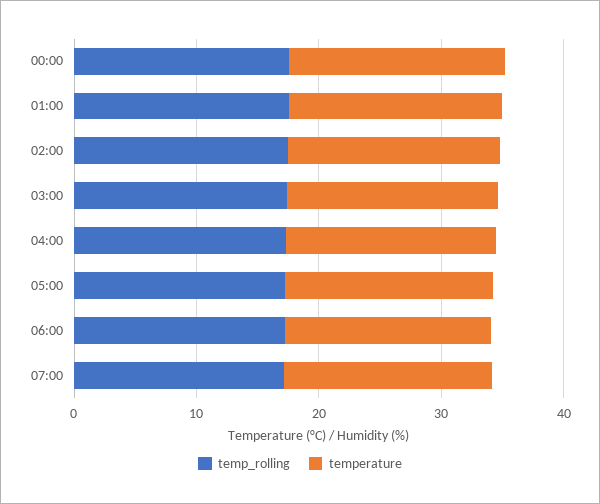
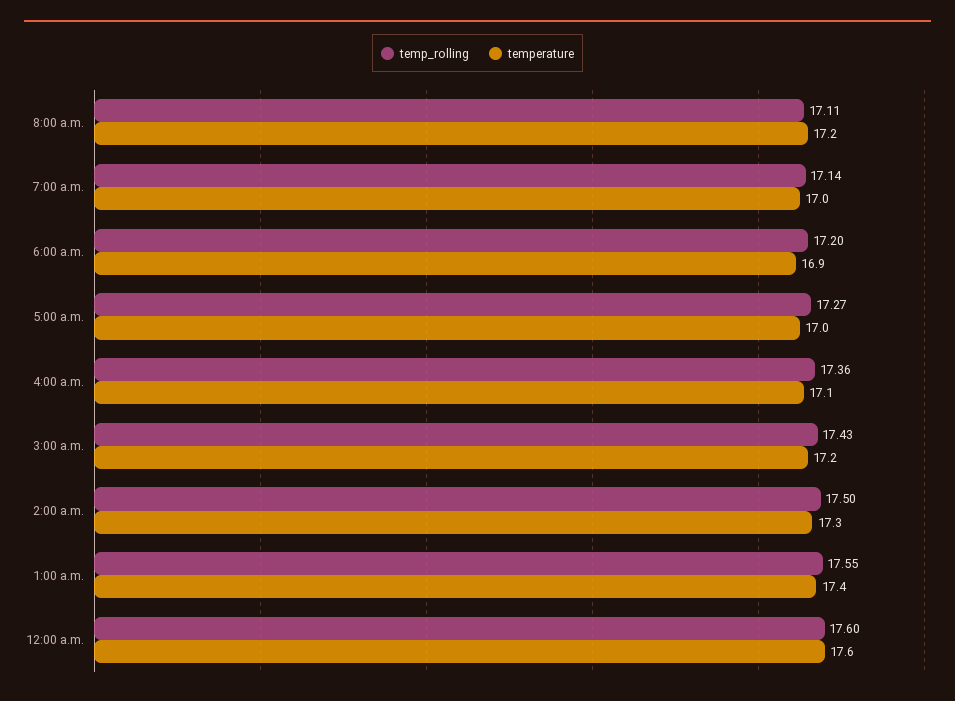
temp_rolling, 8:00 a.m.: none -> 17.11
temperature, 8:00 a.m.: none -> 17.2

